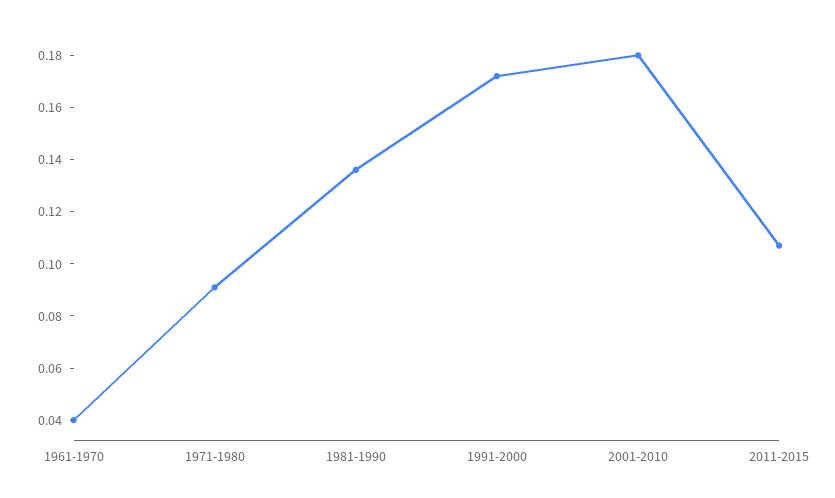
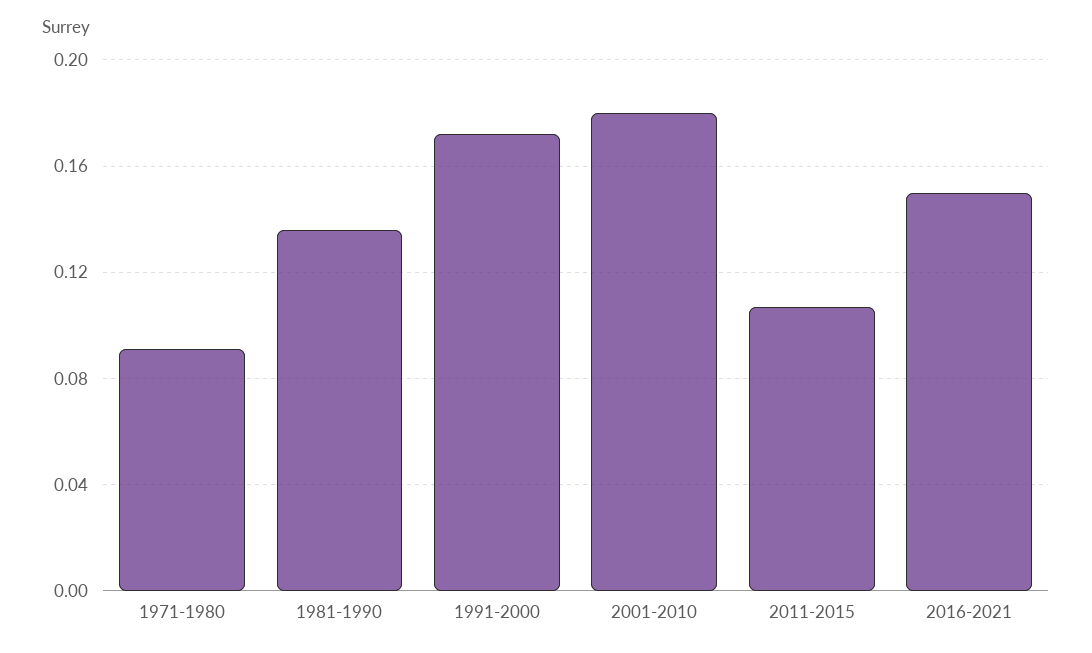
1961-1970: 0.04 -> none
2016-2021: none -> 0.15

